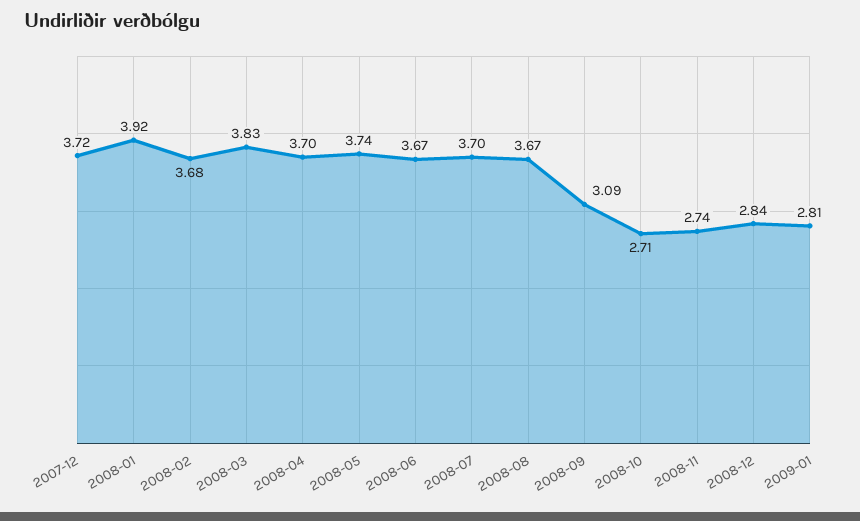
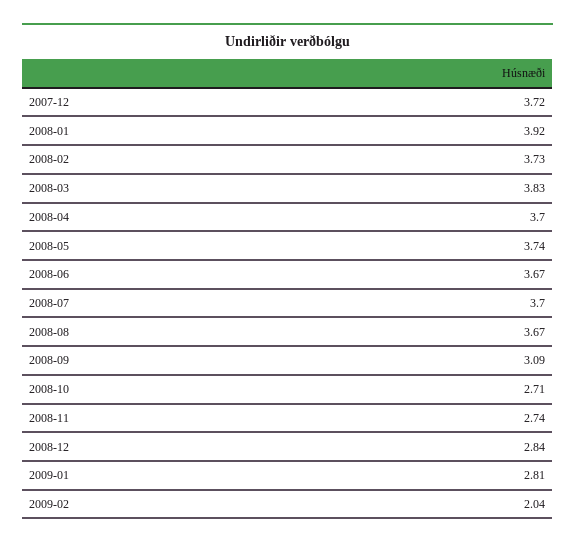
2008-02: 3.68 -> 3.73
2009-02: none -> 2.04

